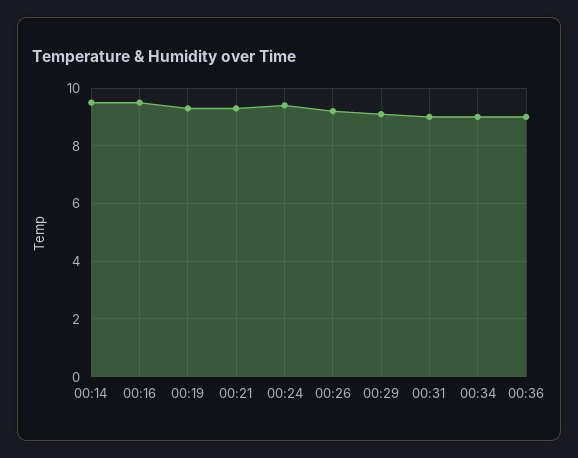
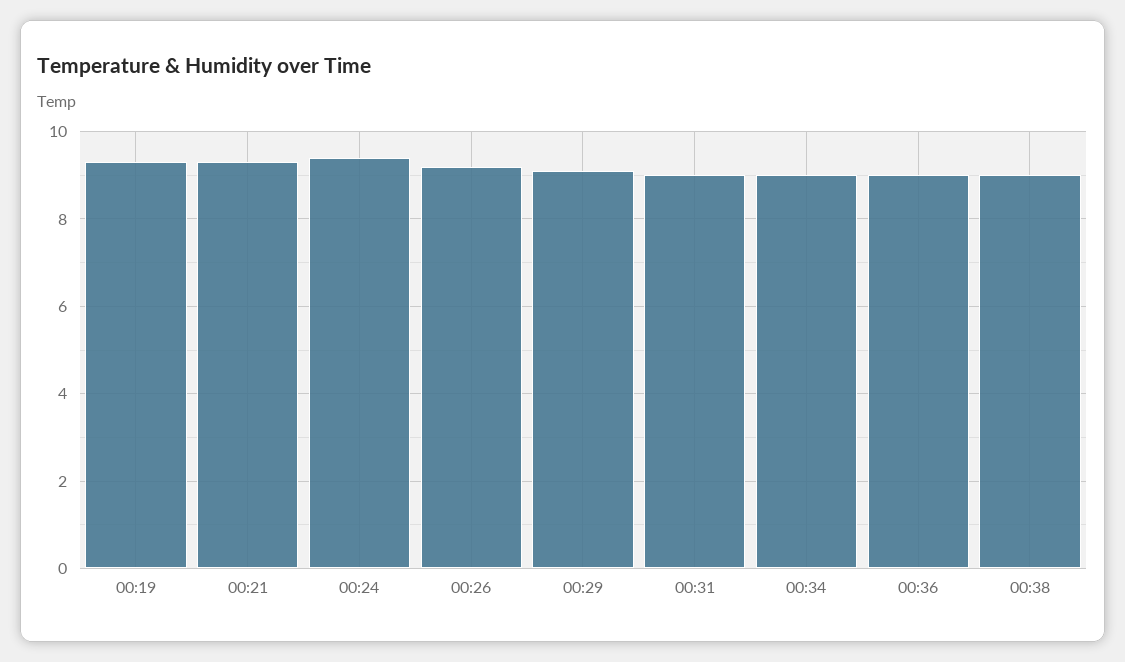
00:14: 9.5 -> none
00:16: 9.5 -> none
00:38: none -> 9

